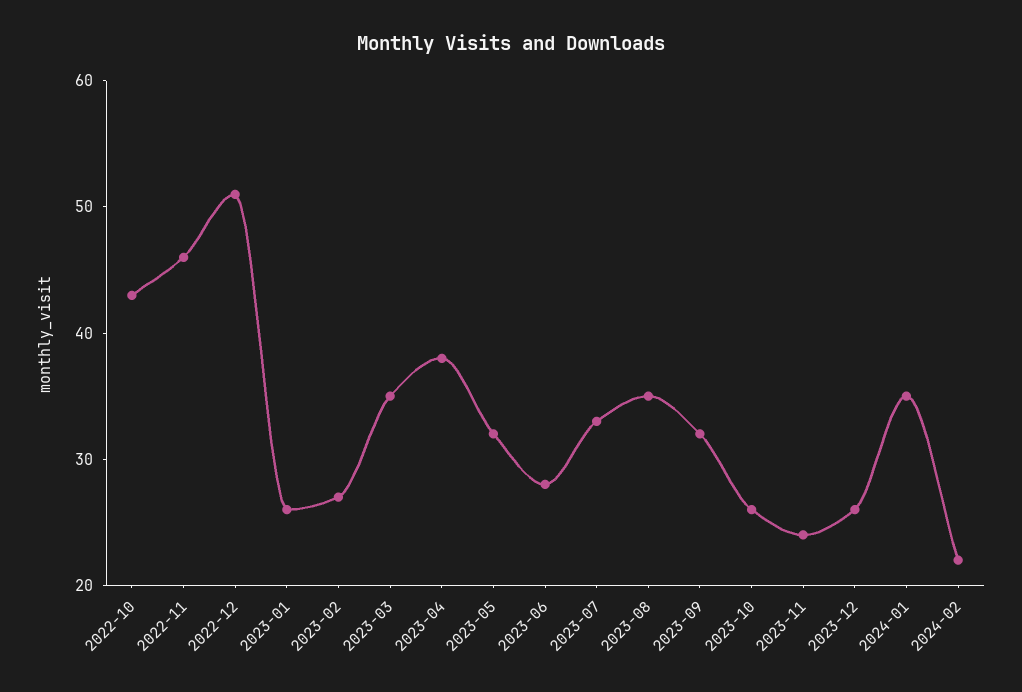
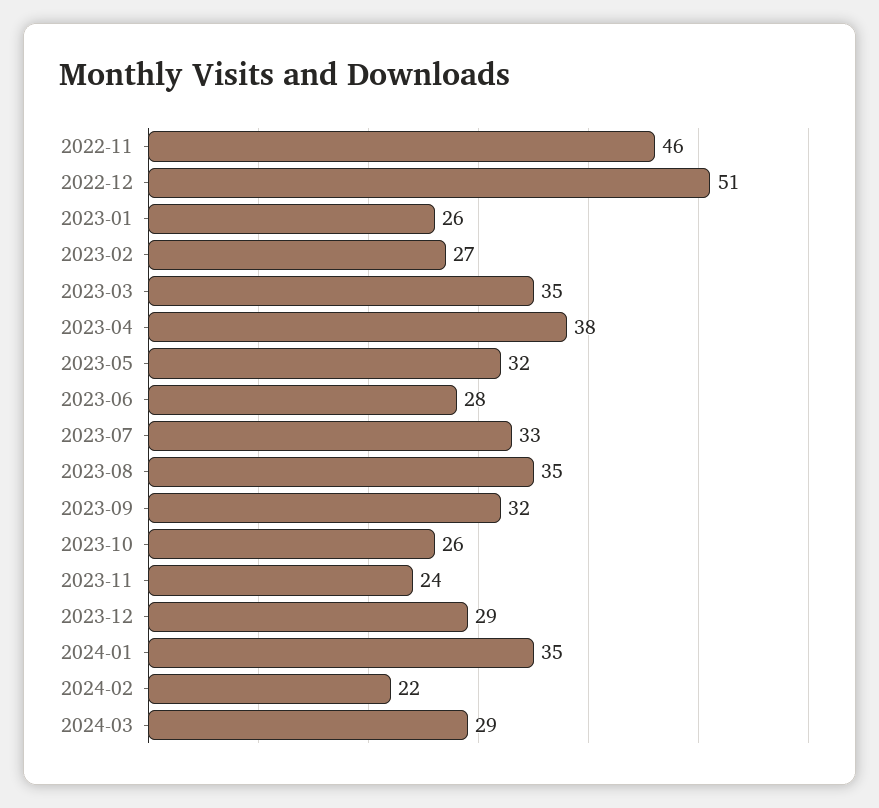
2022-10: 43 -> none
2023-12: 26 -> 29
2024-03: none -> 29

